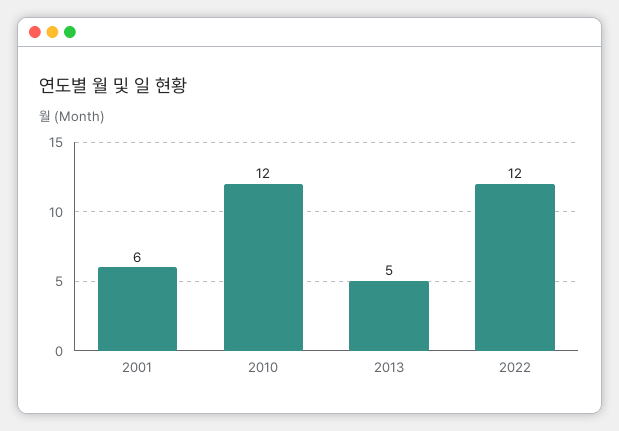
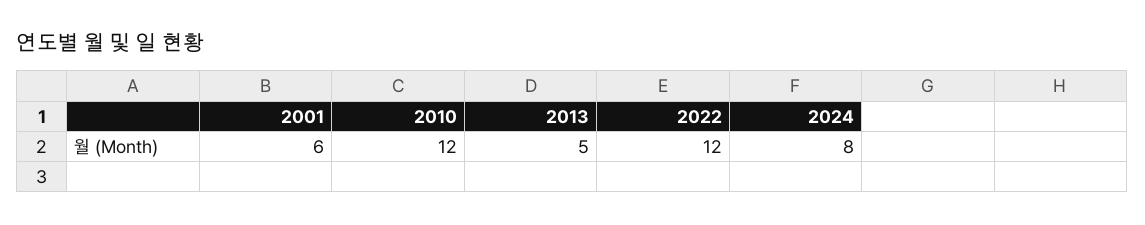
2024: none -> 8

